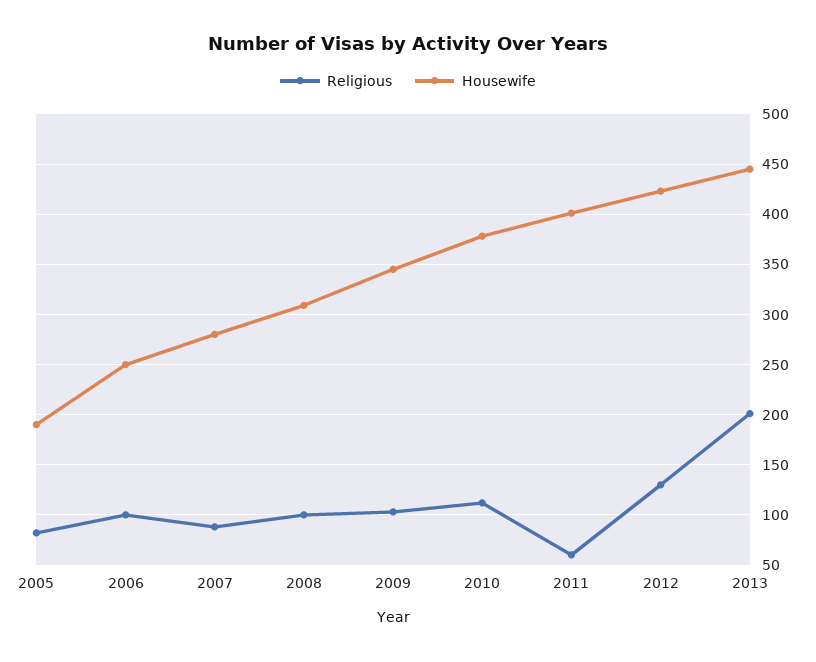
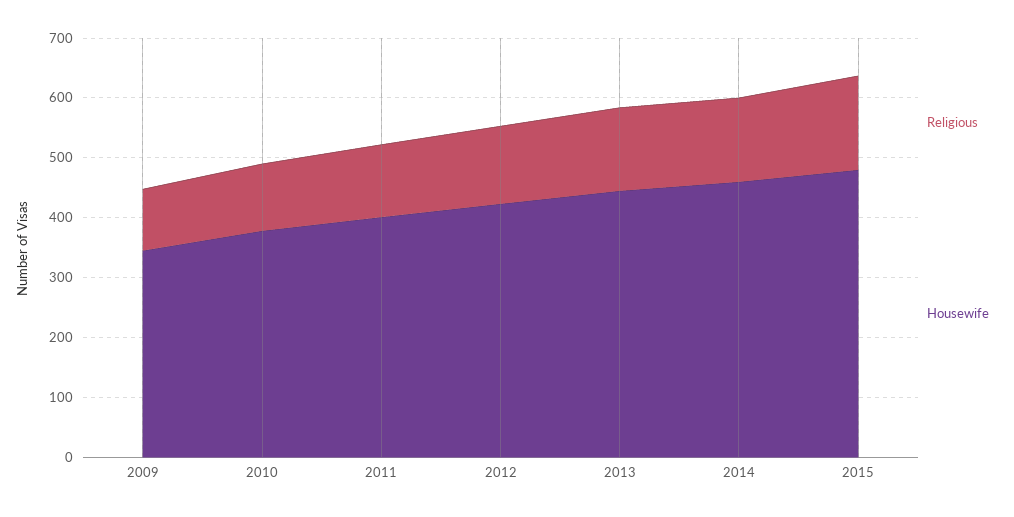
Religious, 2005: 80 -> none
Housewife, 2005: 190 -> none
Religious, 2006: 100 -> none
Housewife, 2006: 250 -> none
Religious, 2007: 90 -> none
Housewife, 2007: 280 -> none
Religious, 2008: 100 -> none
Housewife, 2008: 310 -> none
Religious, 2011: 60 -> 120
Religious, 2013: 200 -> 140
Religious, 2014: none -> 140
Housewife, 2014: none -> 460
Religious, 2015: none -> 160
Housewife, 2015: none -> 480

